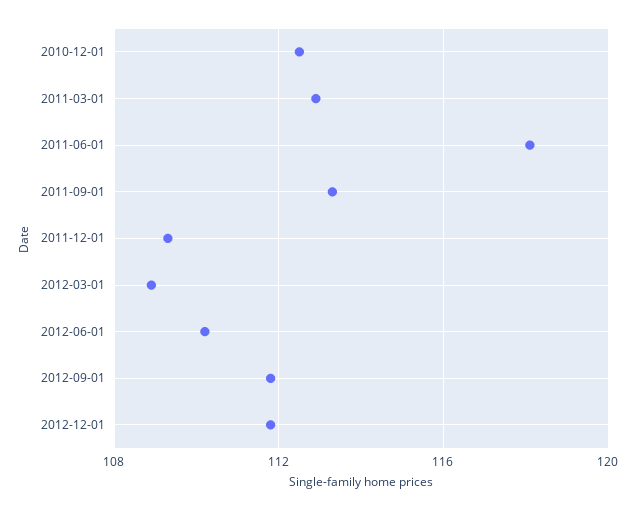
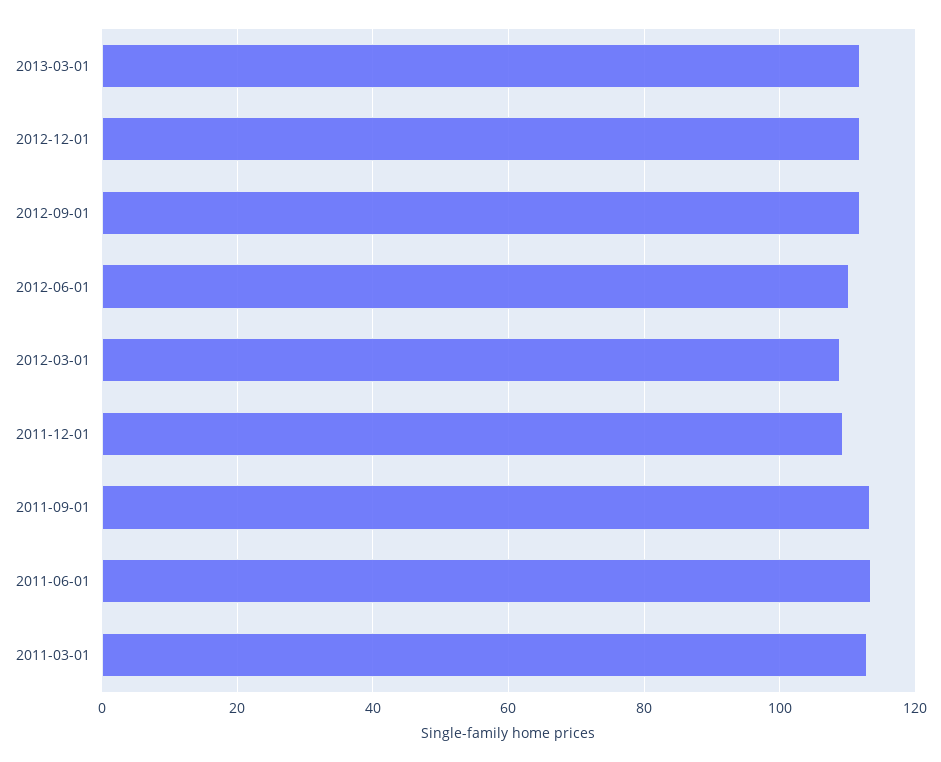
2010-12-01: 112.5 -> none
2011-06-01: 118 -> 114
2013-03-01: none -> 112

